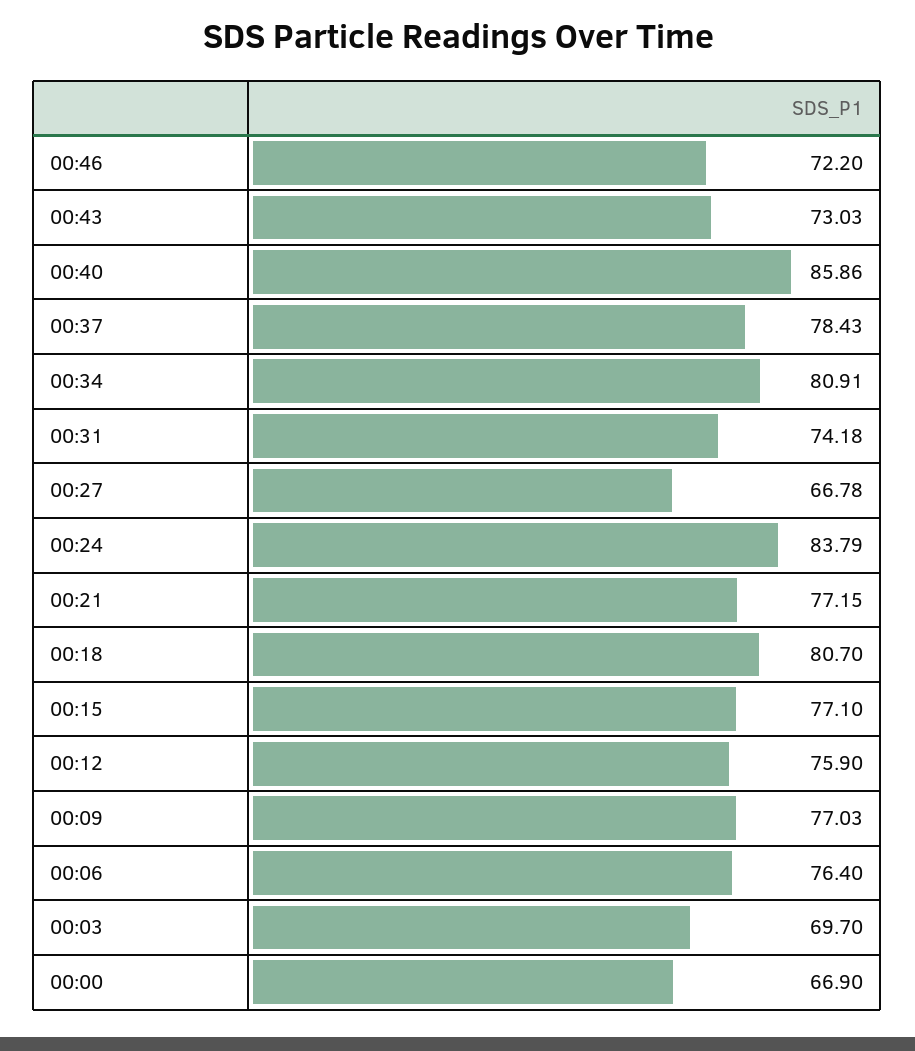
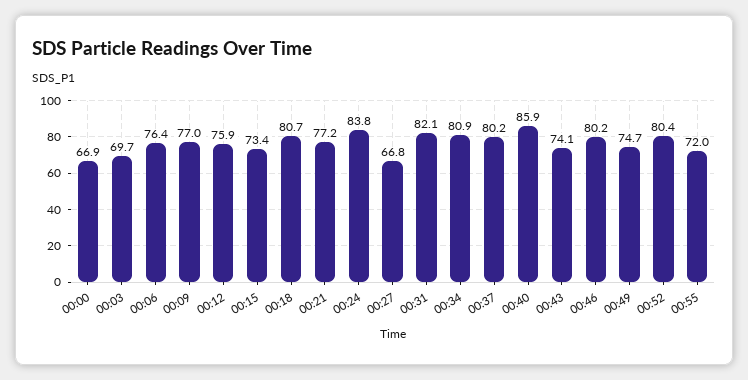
00:46: 72.2 -> 80.2
00:43: 73.03 -> 74.1
00:37: 78.43 -> 80.2
00:31: 74.18 -> 82.1
00:15: 77.1 -> 73.4
00:49: none -> 74.7
00:52: none -> 80.4
00:55: none -> 72

